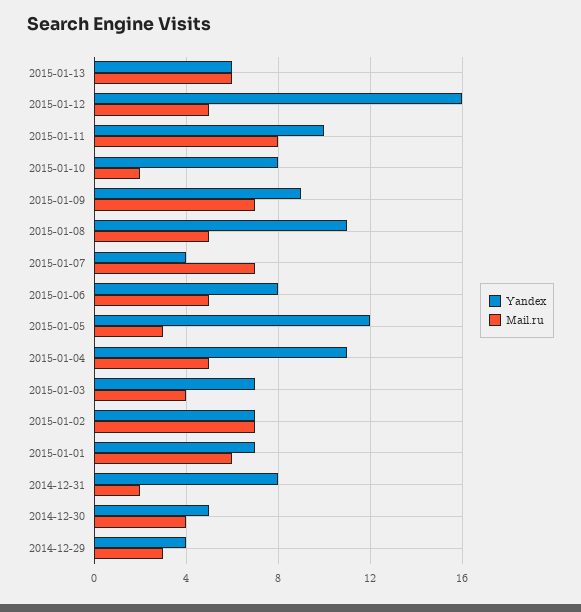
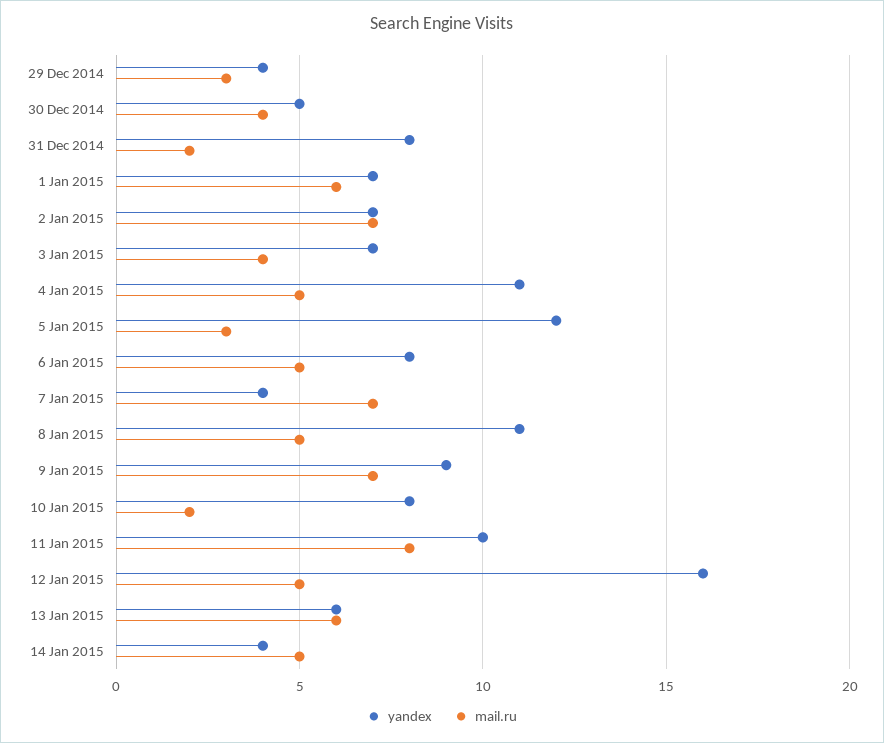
Yandex, 14 Jan 2015: none -> 4
Mail.ru, 14 Jan 2015: none -> 5

